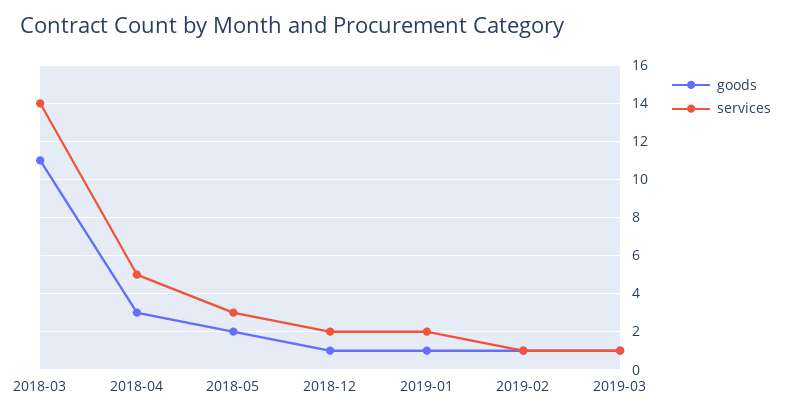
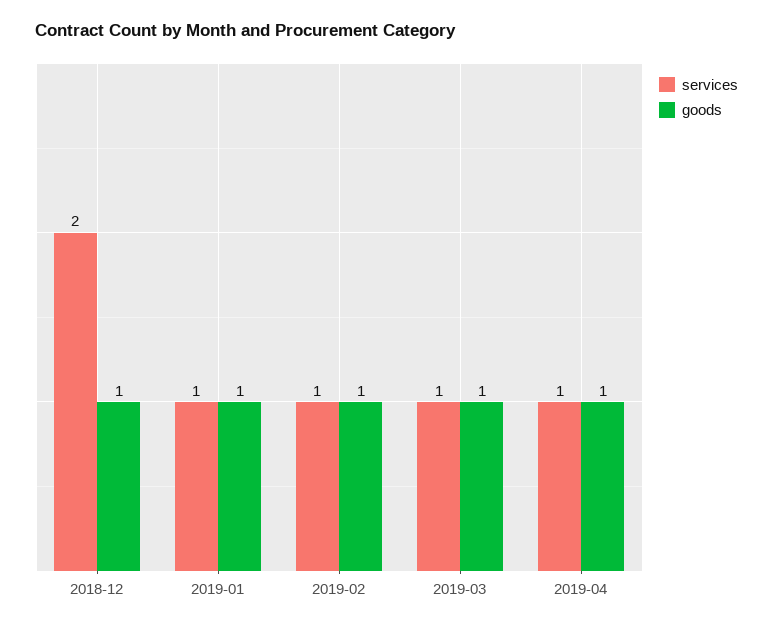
goods, 2018-03: 11 -> none
services, 2018-03: 14 -> none
goods, 2018-04: 3 -> none
services, 2018-04: 5 -> none
goods, 2018-05: 2 -> none
services, 2018-05: 3 -> none
services, 2019-01: 2 -> 1
services, 2019-04: none -> 1
goods, 2019-04: none -> 1

